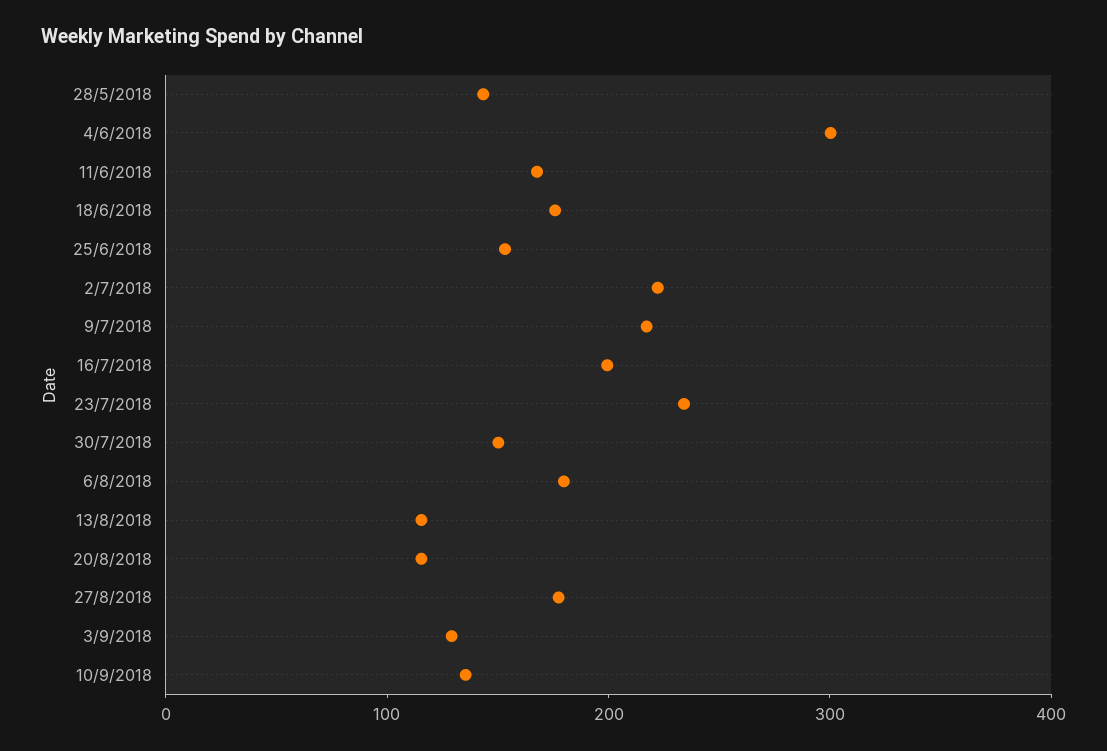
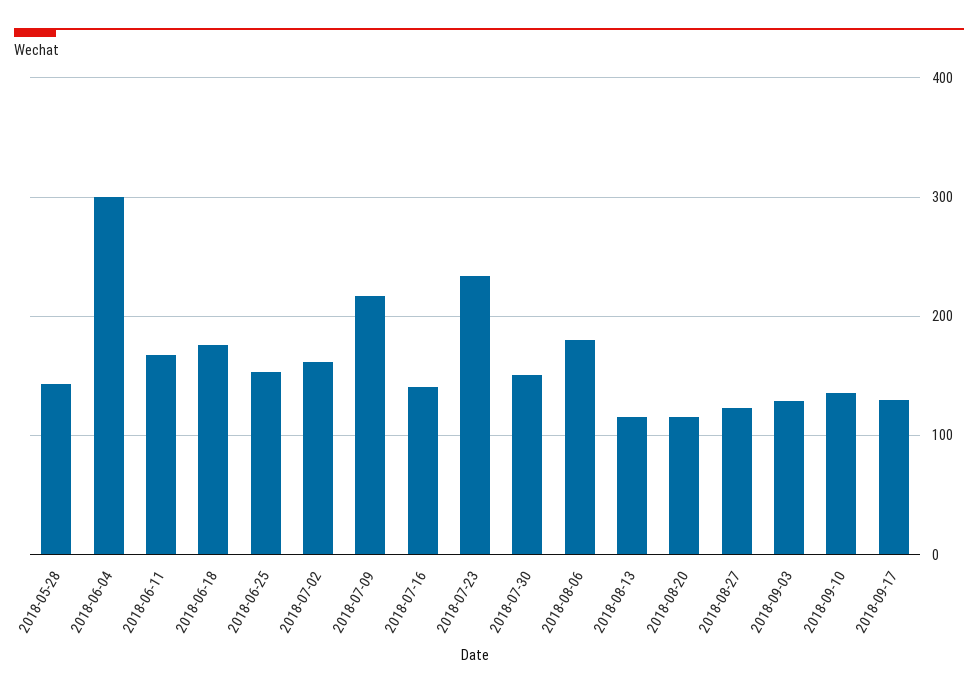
2/7/2018: 220 -> 160
16/7/2018: 200 -> 140
27/8/2018: 180 -> 120
2018-09-17: none -> 130

